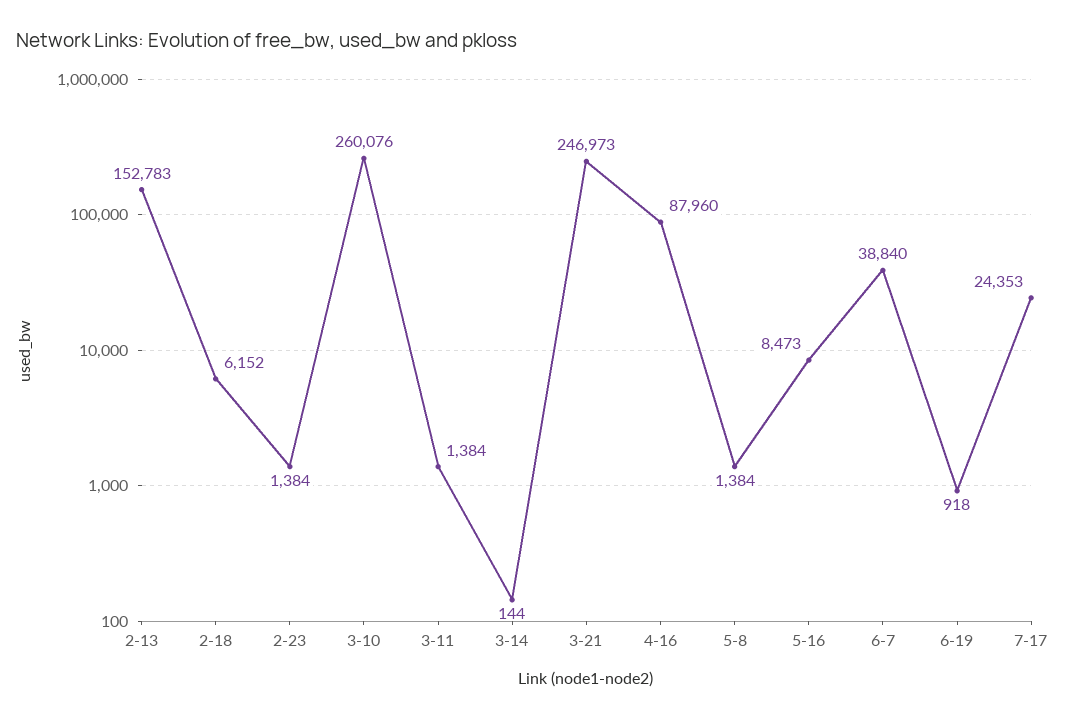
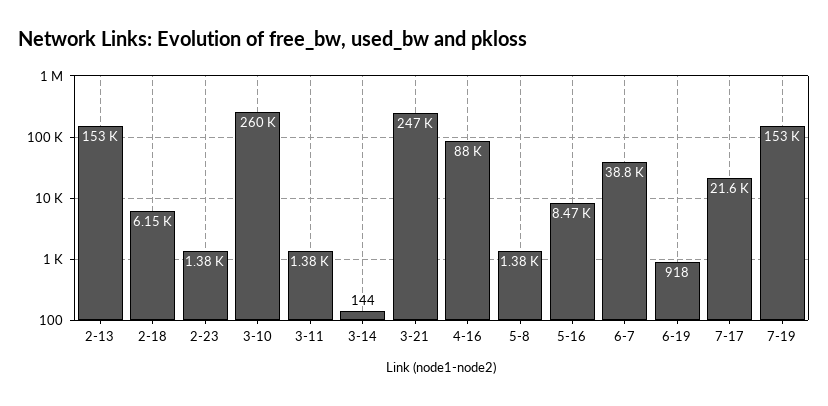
7-17: 24353 -> 21600
7-19: none -> 153000

